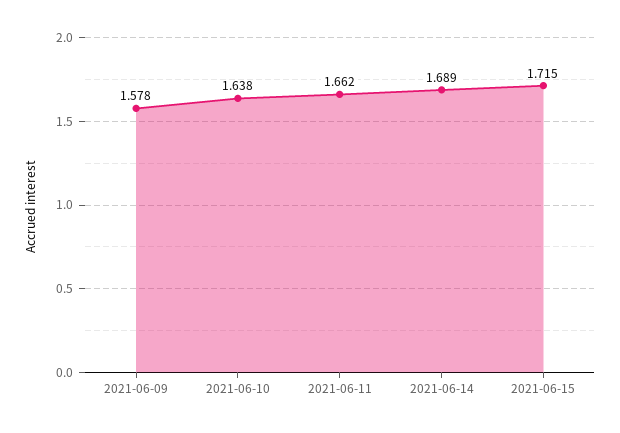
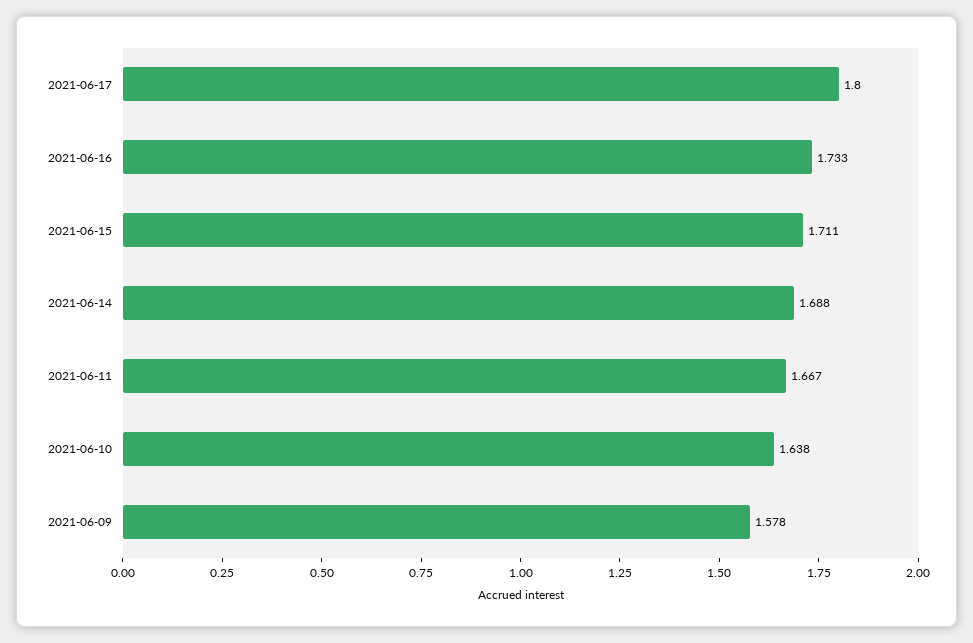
2021-06-11: 1.662 -> 1.667
2021-06-14: 1.689 -> 1.688
2021-06-15: 1.715 -> 1.711
2021-06-17: none -> 1.8
2021-06-16: none -> 1.733

